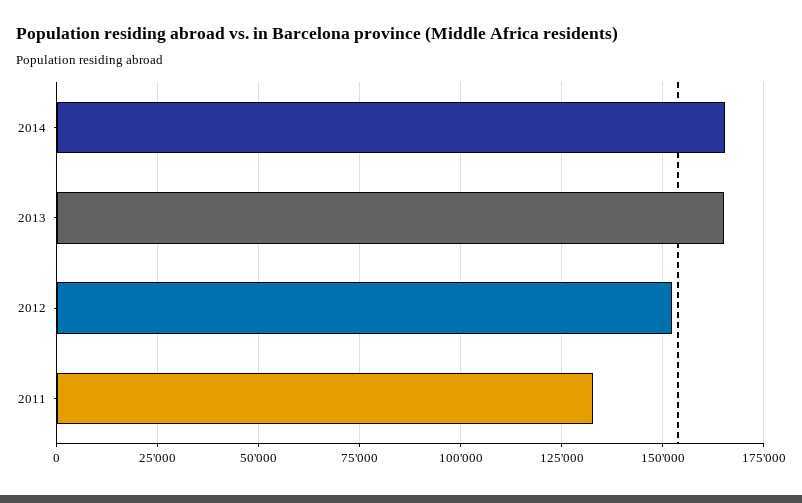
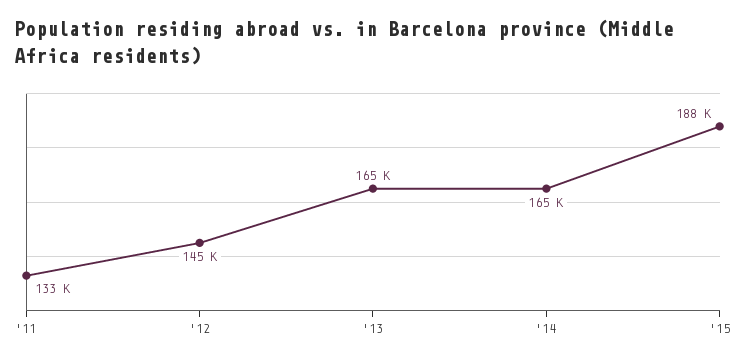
2012: 152500 -> 145000
'15: none -> 188000

